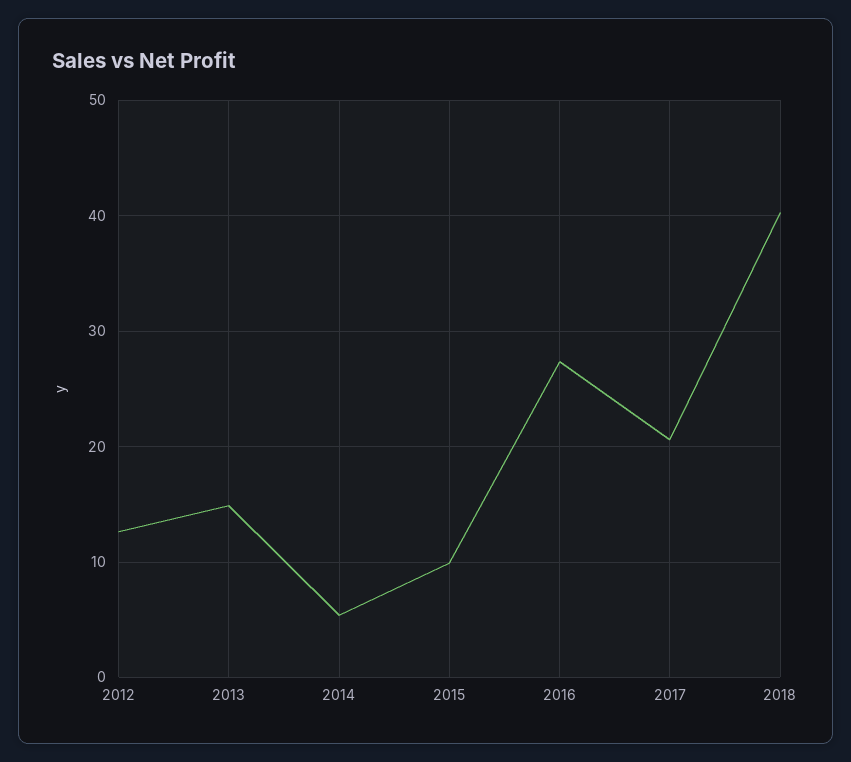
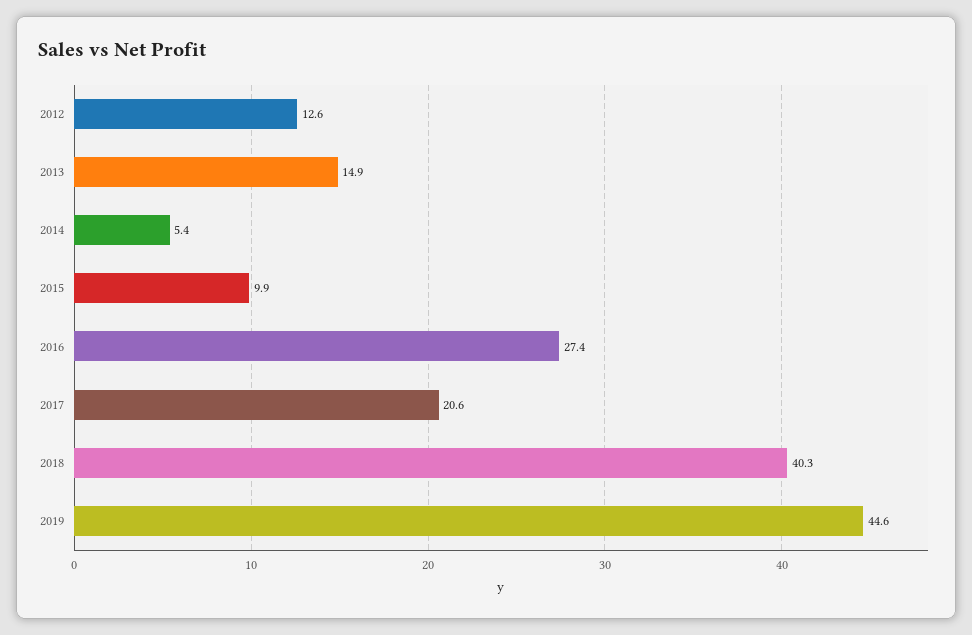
2019: none -> 44.6

